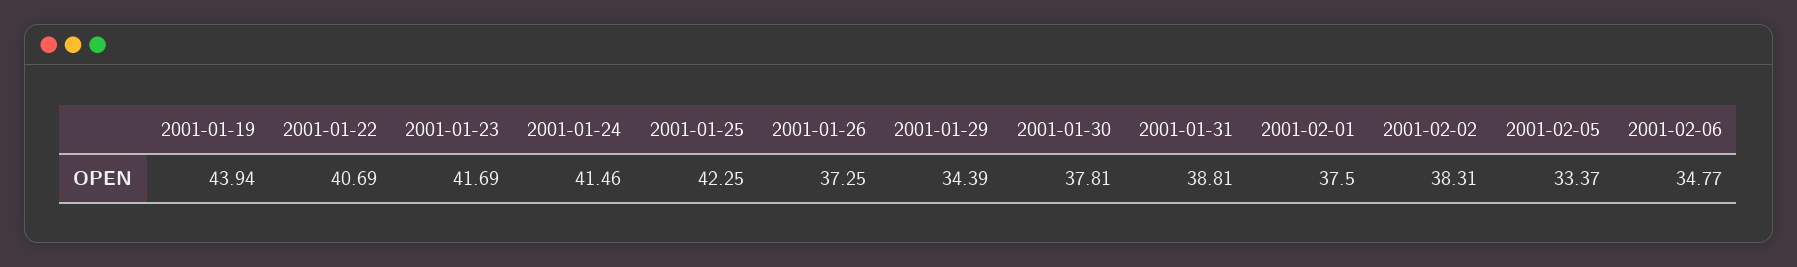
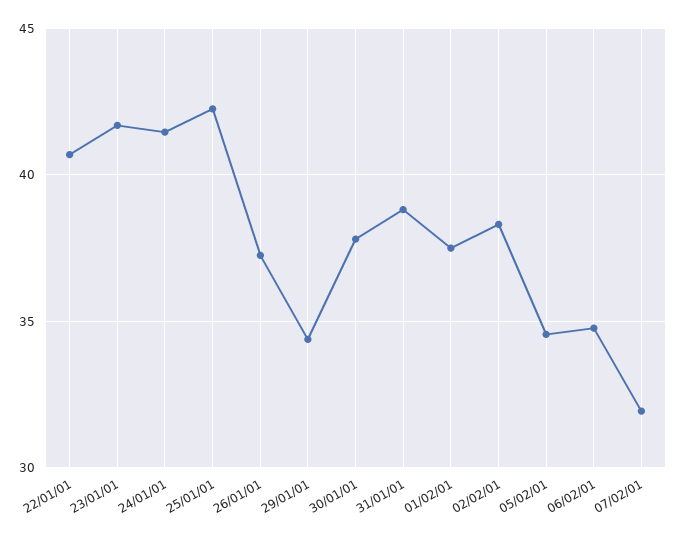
2001-01-19: 43.94 -> none
2001-02-05: 33.37 -> 34.5
07/02/01: none -> 32

